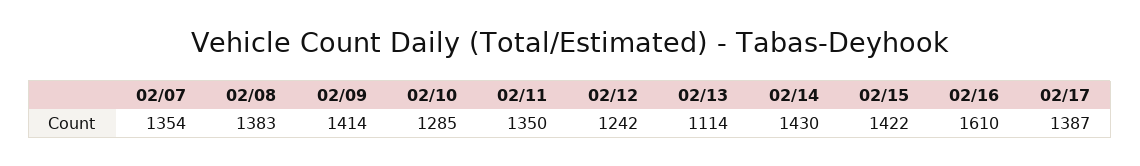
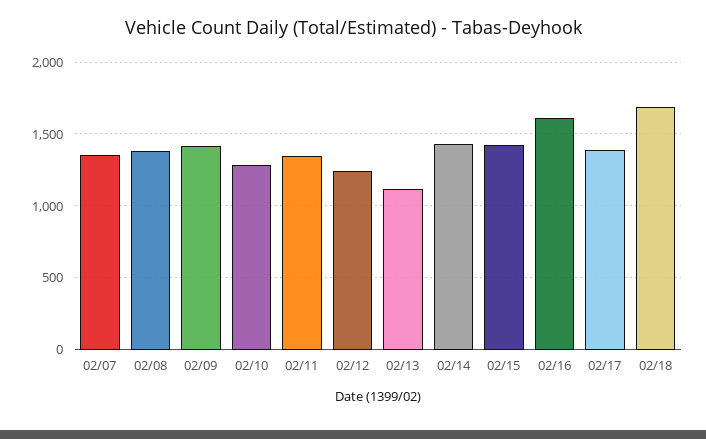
02/18: none -> 1700

